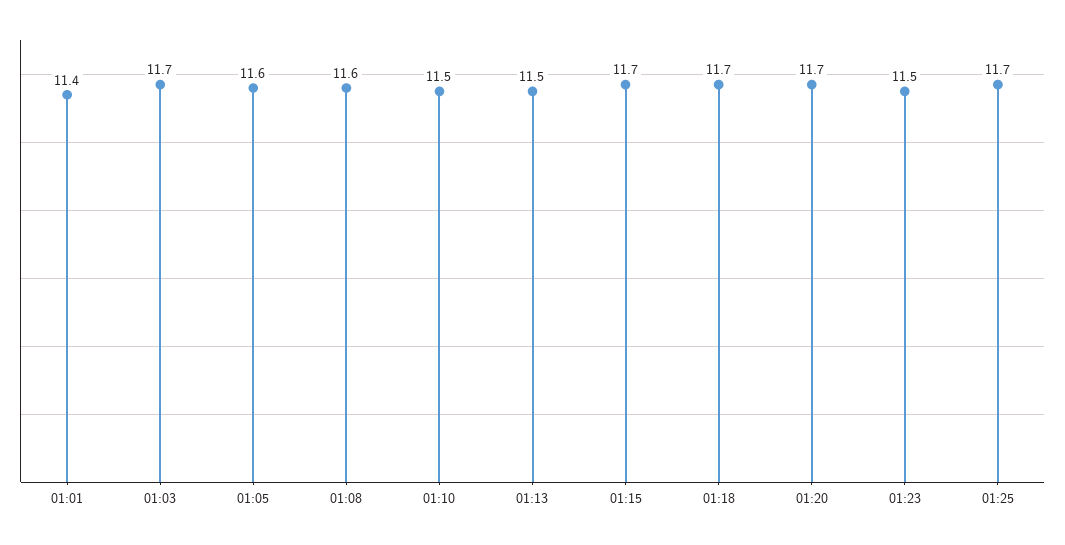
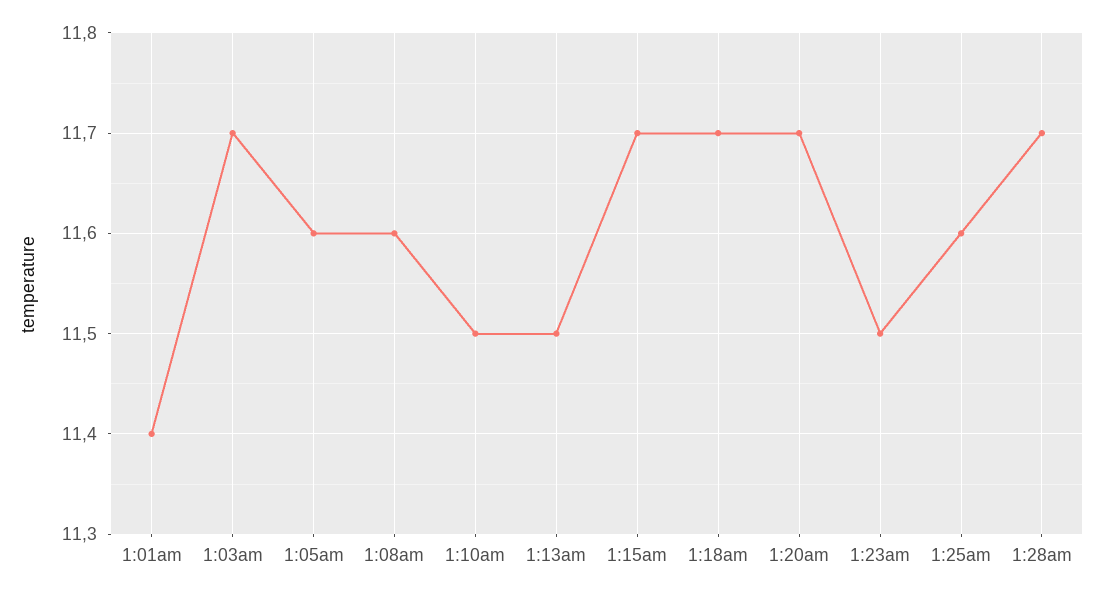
01:25: 11.7 -> 11.6
1:28am: none -> 11.7

